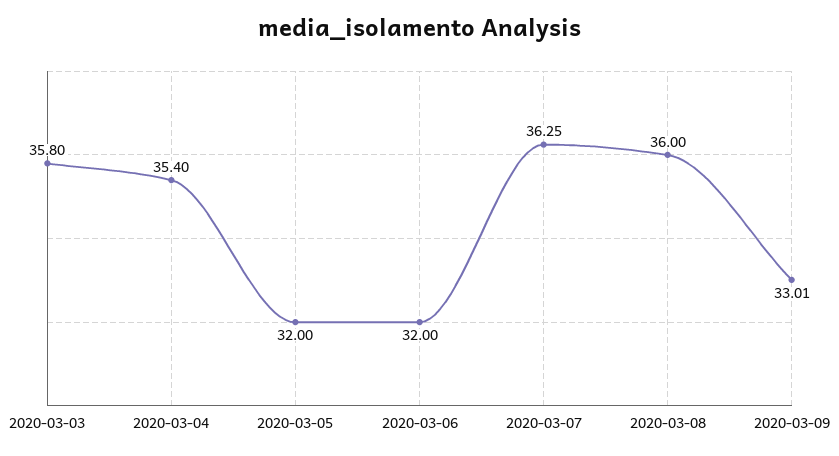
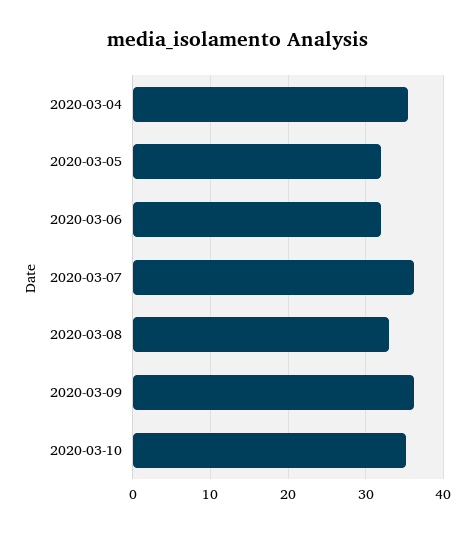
2020-03-03: 35.8 -> none
2020-03-08: 36 -> 33
2020-03-09: 33.01 -> 36
2020-03-10: none -> 35

